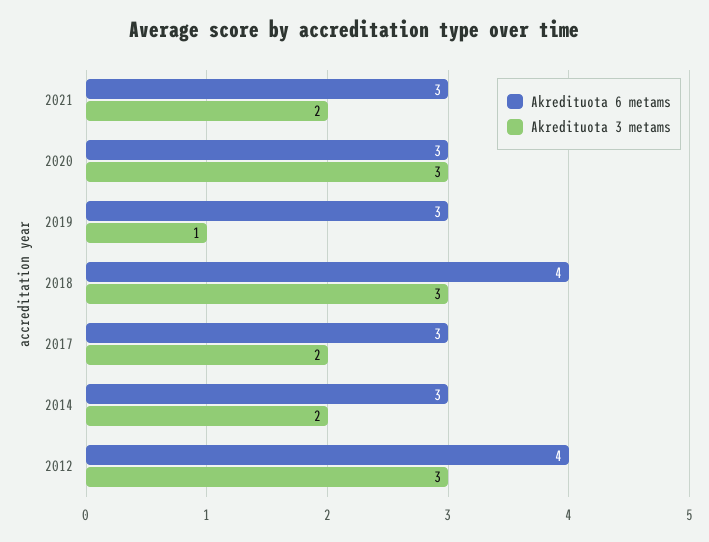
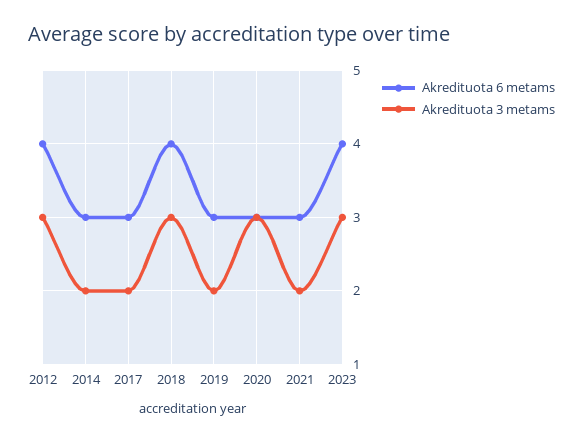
Akredituota 3 metams, 2019: 1 -> 2
Akredituota 6 metams, 2023: none -> 4
Akredituota 3 metams, 2023: none -> 3

